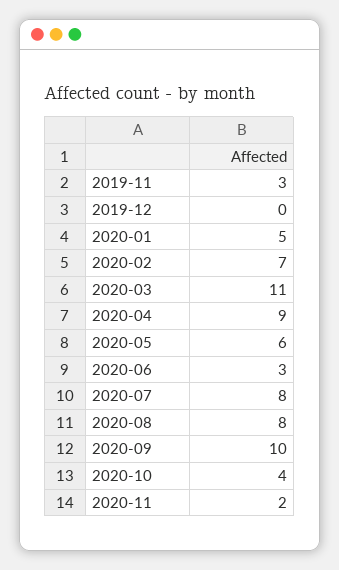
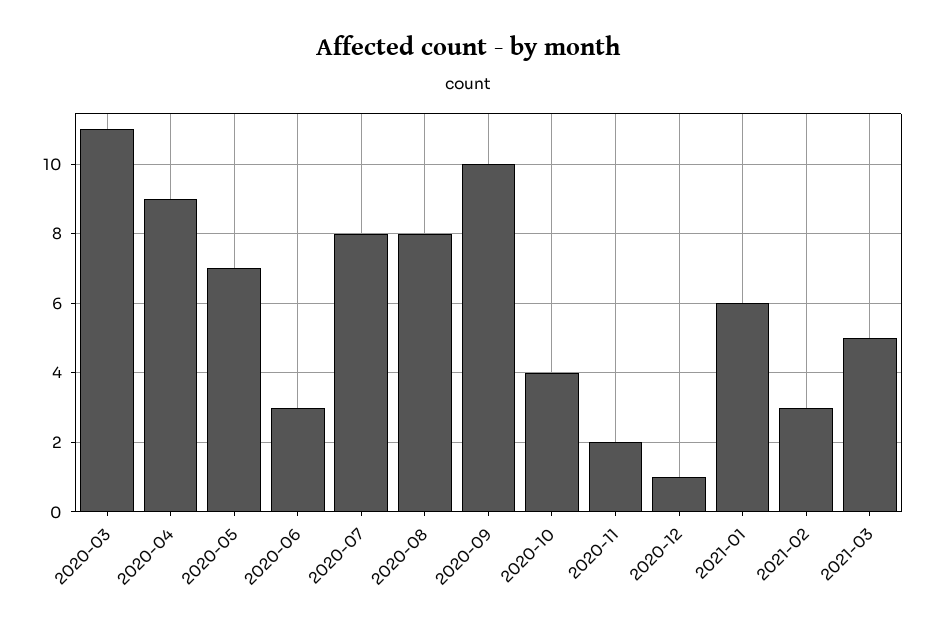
2019-11: 3 -> none
2019-12: 0 -> none
2020-01: 5 -> none
2020-02: 7 -> none
2020-05: 6 -> 7
2020-12: none -> 1
2021-01: none -> 6
2021-02: none -> 3
2021-03: none -> 5

